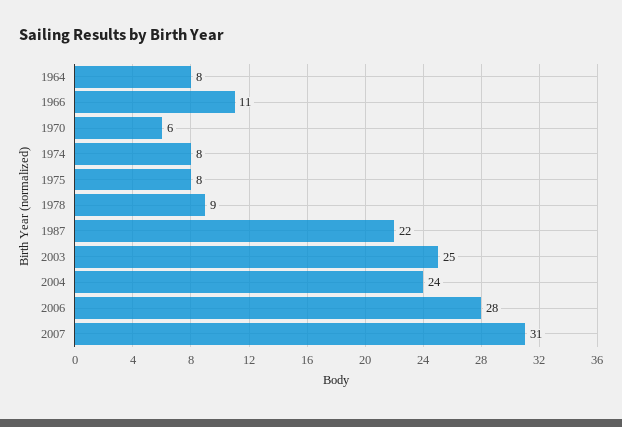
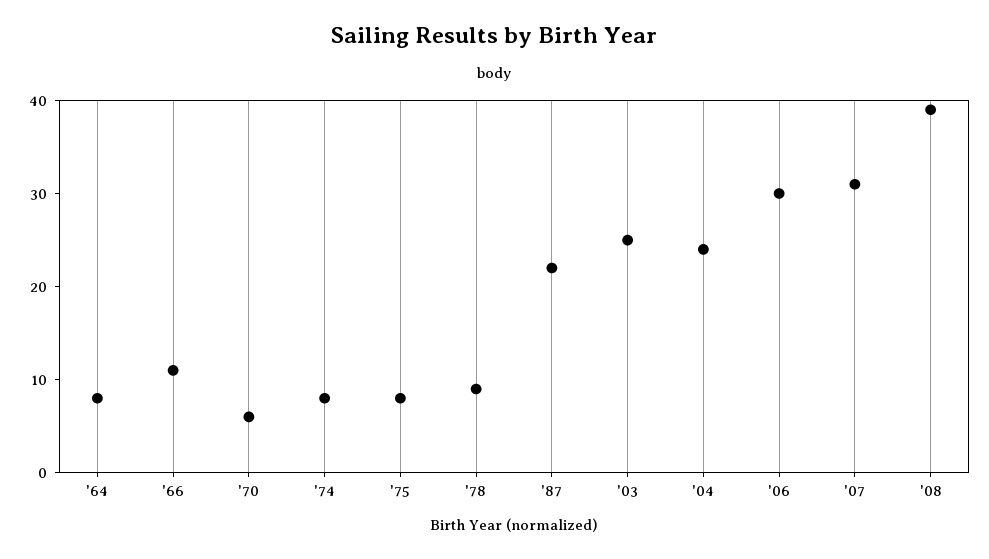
2006: 28 -> 30
'08: none -> 39

